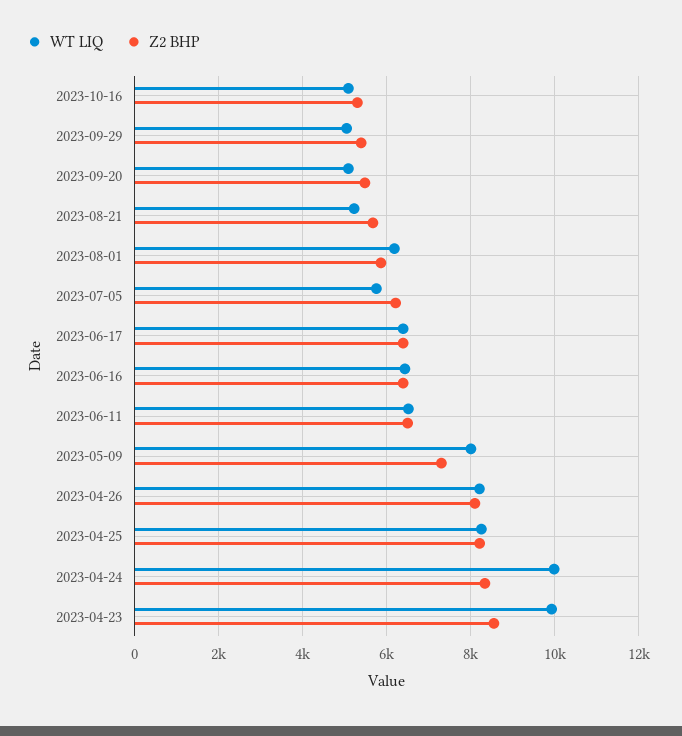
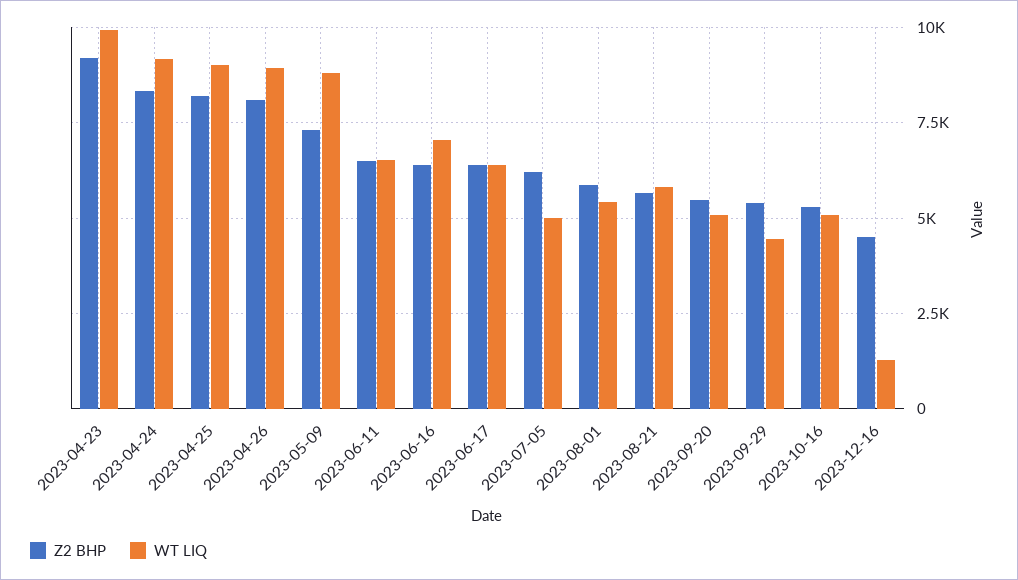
WT LIQ, 2023-09-29: 5000 -> 4500
WT LIQ, 2023-08-21: 5200 -> 5750
WT LIQ, 2023-08-01: 6200 -> 5500
WT LIQ, 2023-07-05: 5800 -> 5000
WT LIQ, 2023-06-16: 6400 -> 7000
WT LIQ, 2023-05-09: 8000 -> 8750
WT LIQ, 2023-04-26: 8200 -> 9000
WT LIQ, 2023-04-25: 8200 -> 9000
WT LIQ, 2023-04-24: 10000 -> 9250
Z2 BHP, 2023-04-23: 8600 -> 9250
Z2 BHP, 2023-12-16: none -> 4500
WT LIQ, 2023-12-16: none -> 1250

